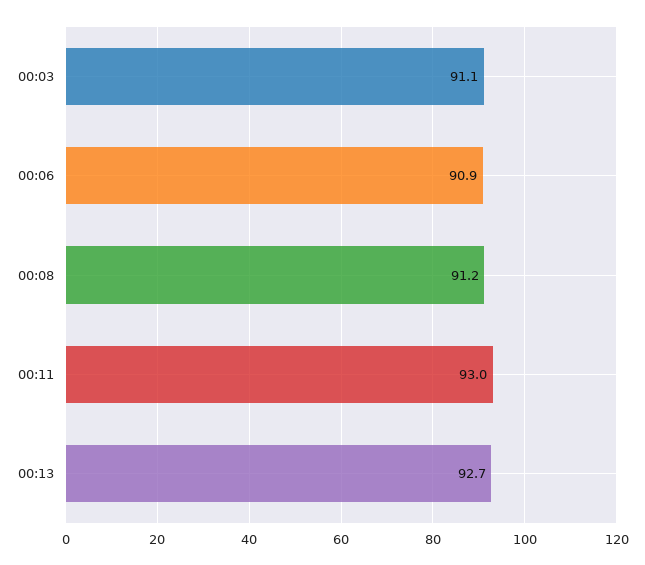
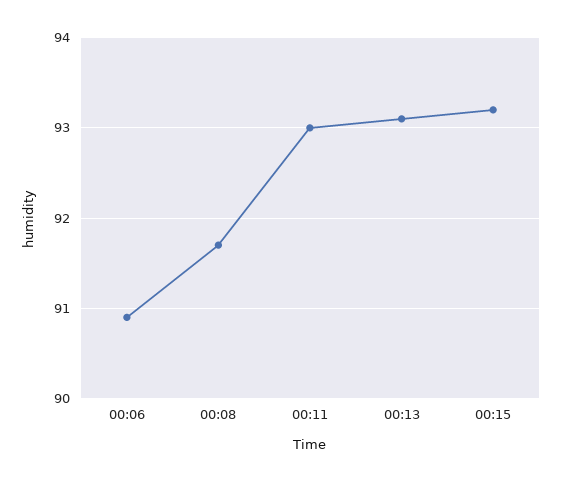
00:03: 91.1 -> none
00:08: 91.2 -> 91.7
00:13: 92.7 -> 93.1
00:15: none -> 93.2

